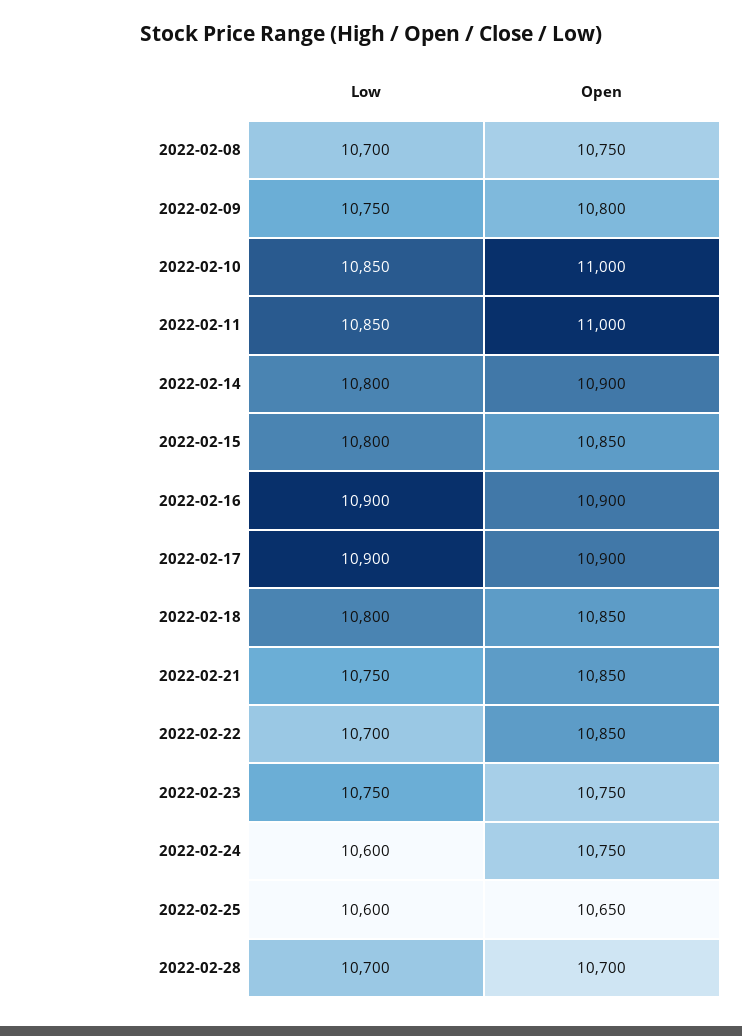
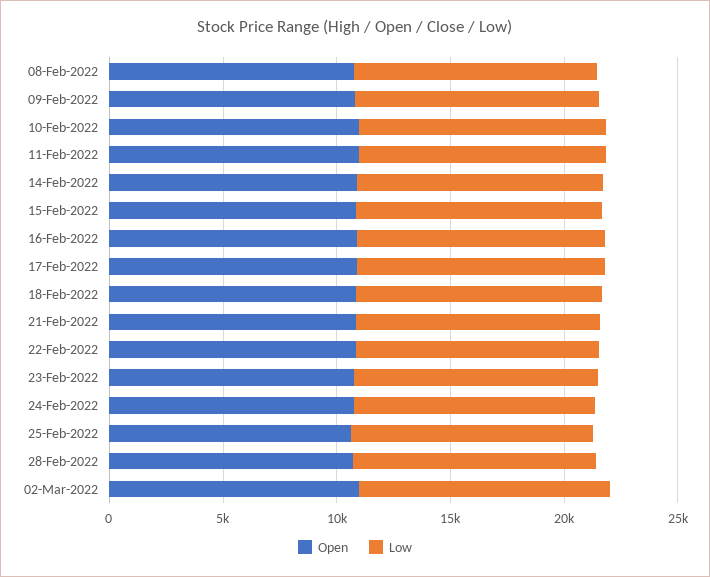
Open, 02-Mar-2022: none -> 11000
Low, 02-Mar-2022: none -> 11000

